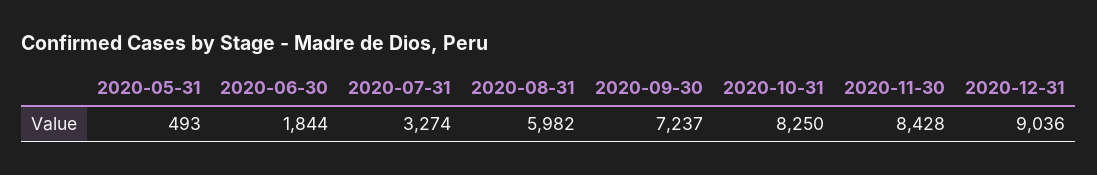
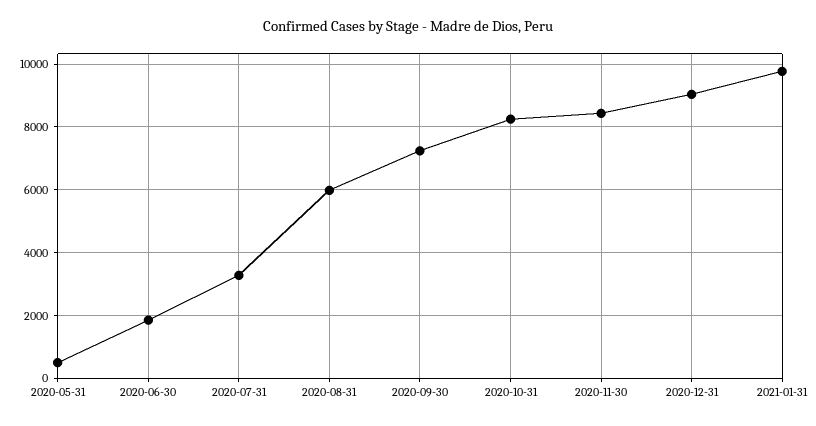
2021-01-31: none -> 9800

